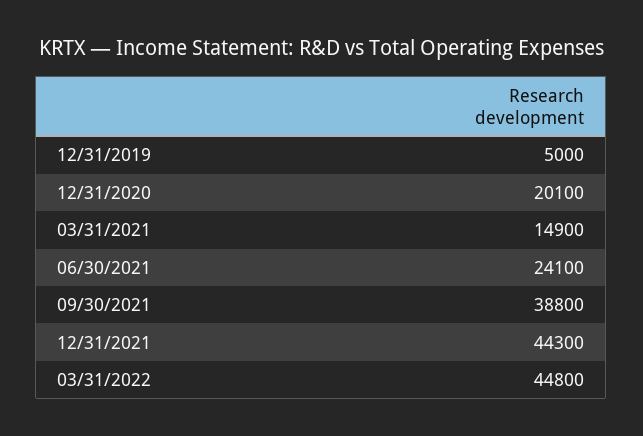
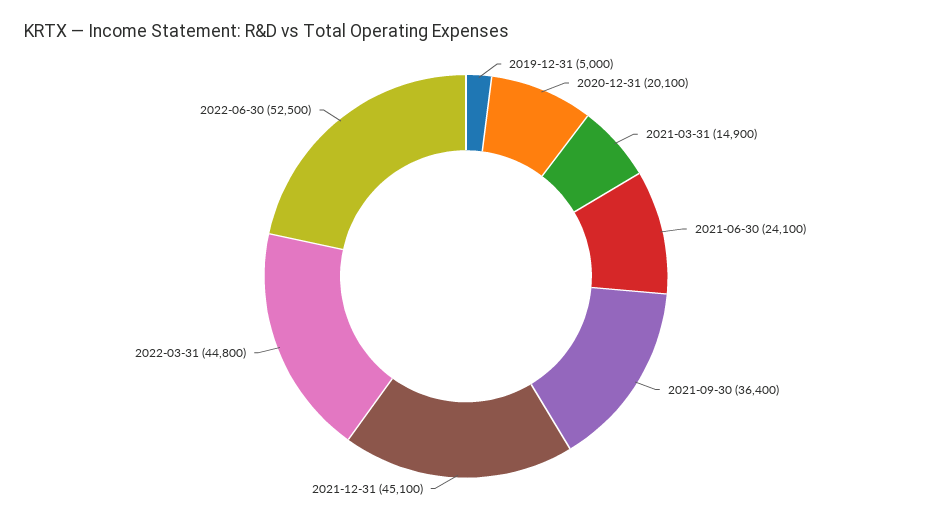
09/30/2021: 38800 -> 36400
12/31/2021: 44300 -> 45100
2022-06-30: none -> 52500

